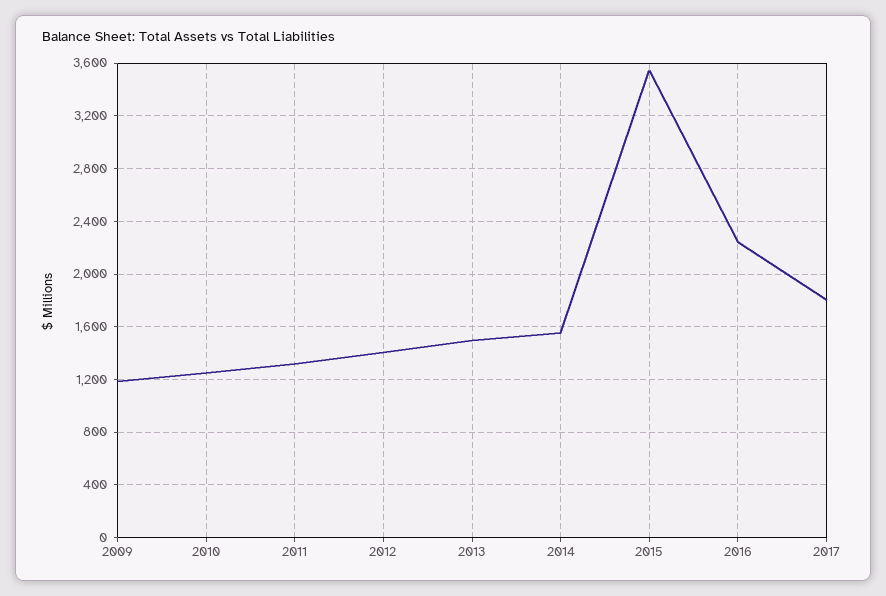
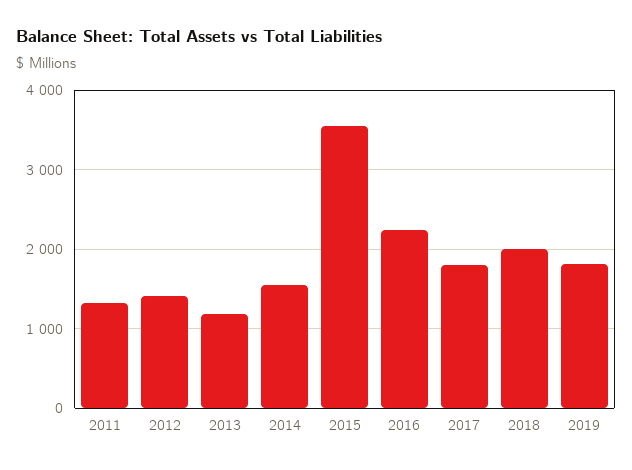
2009: 1200 -> none
2010: 1250 -> none
2013: 1500 -> 1200
2018: none -> 2000
2019: none -> 1800

